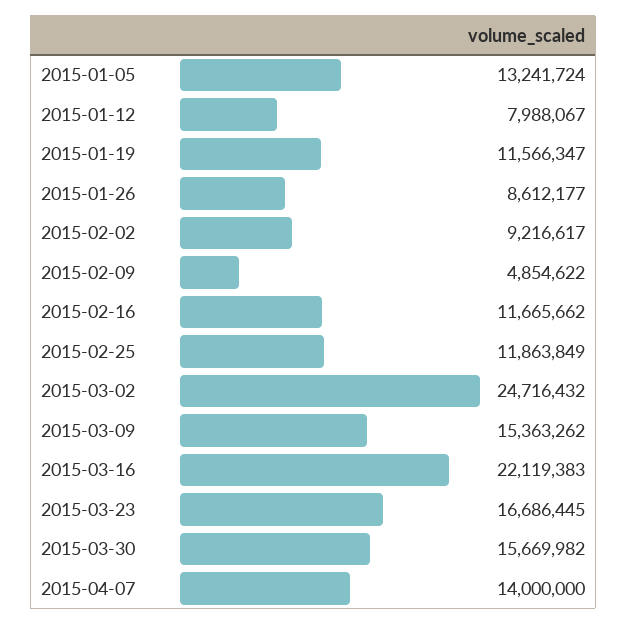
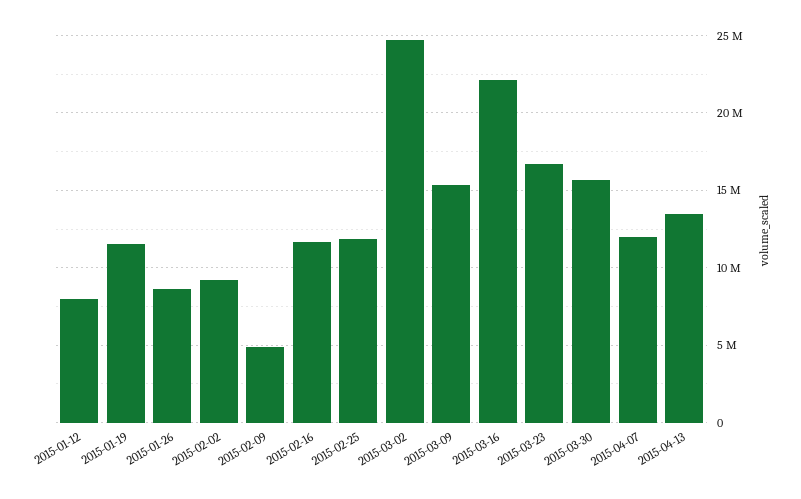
2015-01-05: 13241724 -> none
2015-04-07: 14000000 -> 12000000
2015-04-13: none -> 13500000

